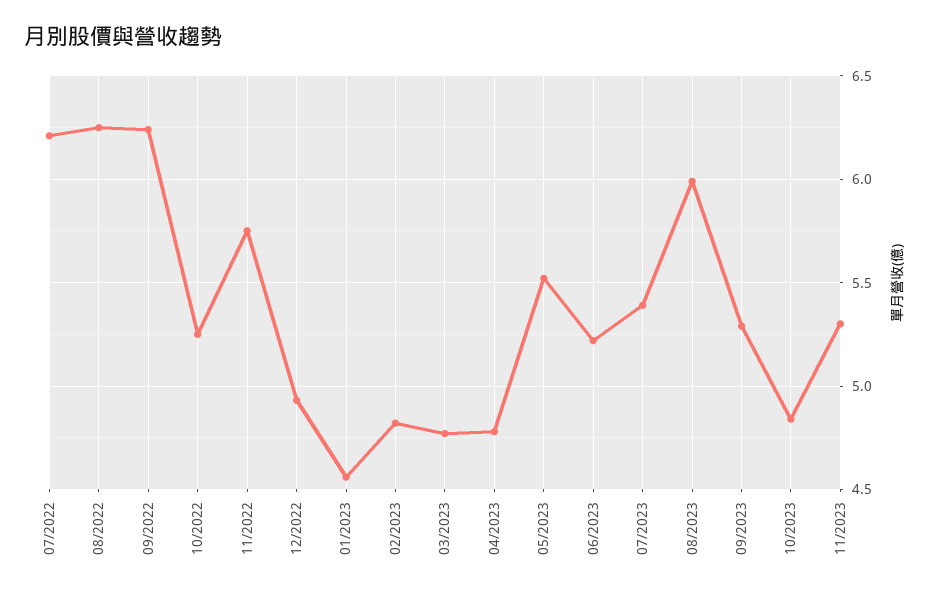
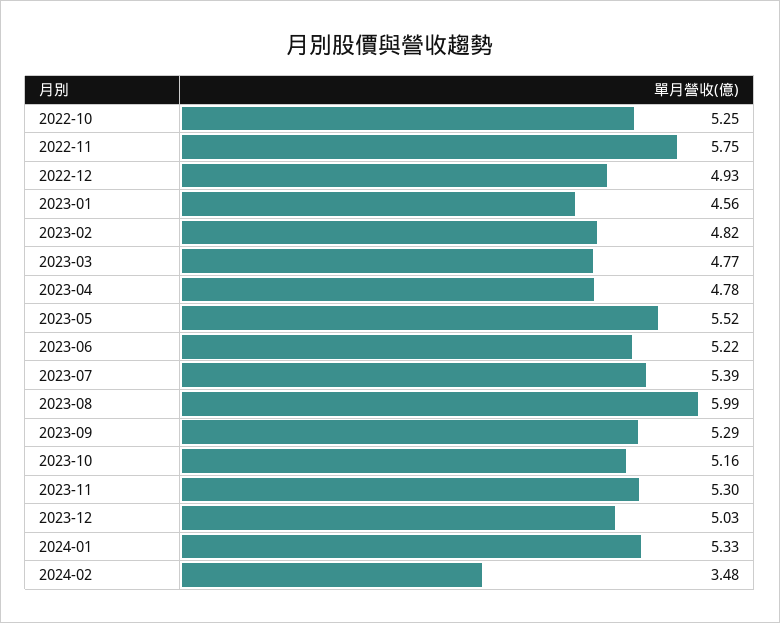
07/2022: 6.2 -> none
08/2022: 6.25 -> none
09/2022: 6.25 -> none
10/2023: 4.85 -> 5.16
2023-12: none -> 5.03
2024-01: none -> 5.33
2024-02: none -> 3.48

